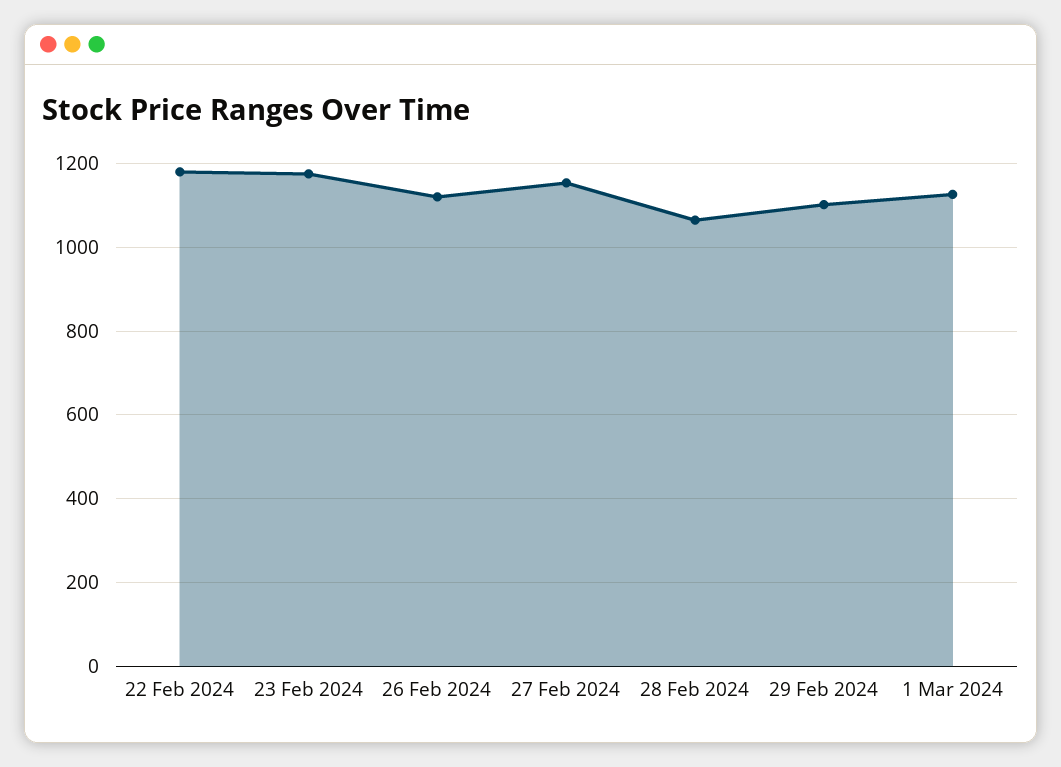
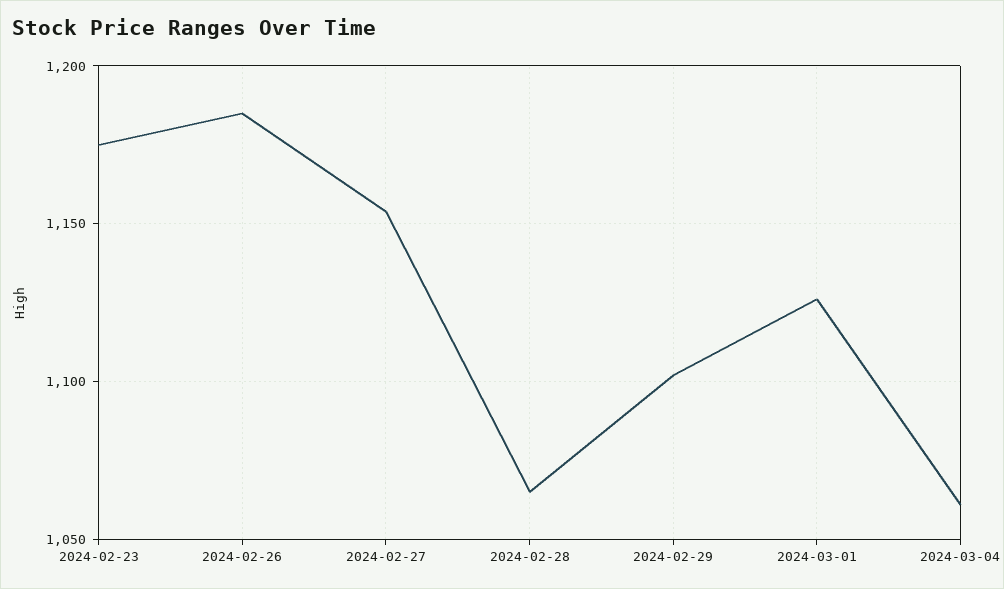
22 Feb 2024: 1180 -> none
26 Feb 2024: 1120 -> 1185
2024-03-04: none -> 1060

